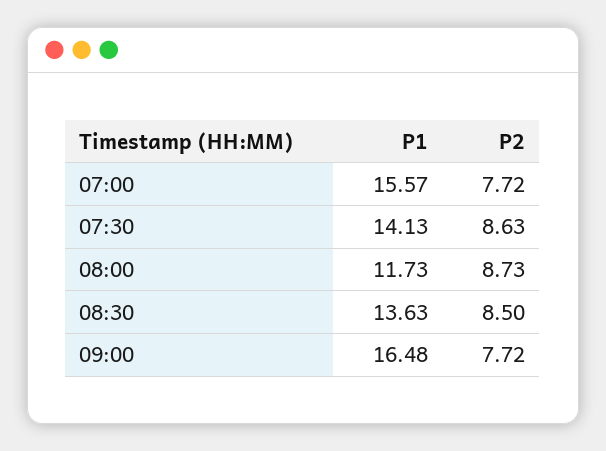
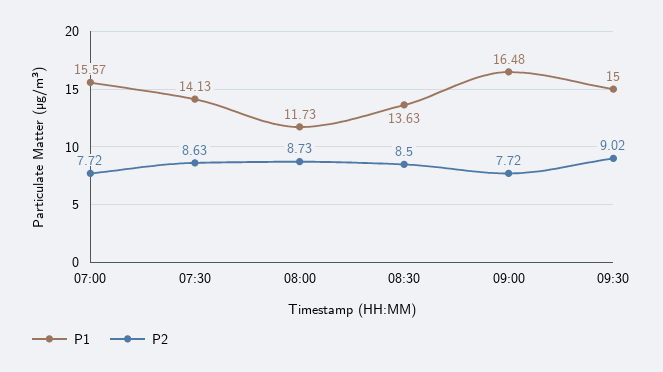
P1, 09:30: none -> 15
P2, 09:30: none -> 9.02

